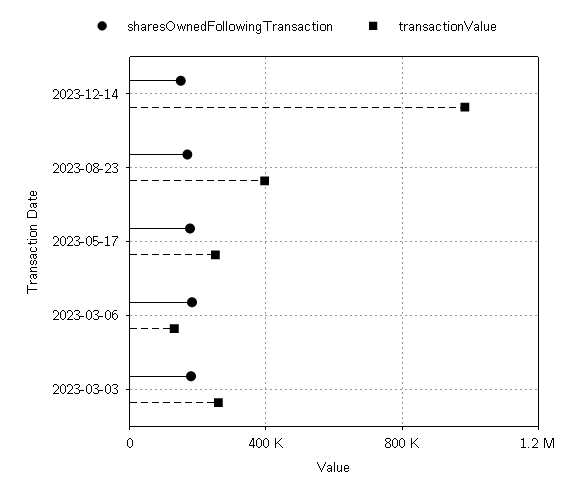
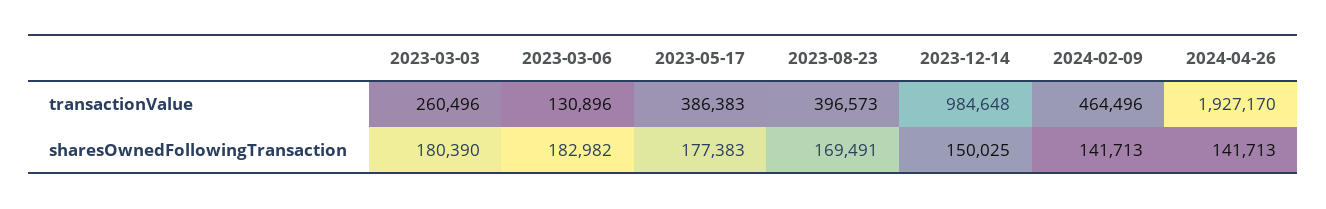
transactionValue, 2023-05-17: 250000 -> 386383
transactionValue, 2024-02-09: none -> 464496
transactionValue, 2024-04-26: none -> 1927170
sharesOwnedFollowingTransaction, 2024-02-09: none -> 141713
sharesOwnedFollowingTransaction, 2024-04-26: none -> 141713

